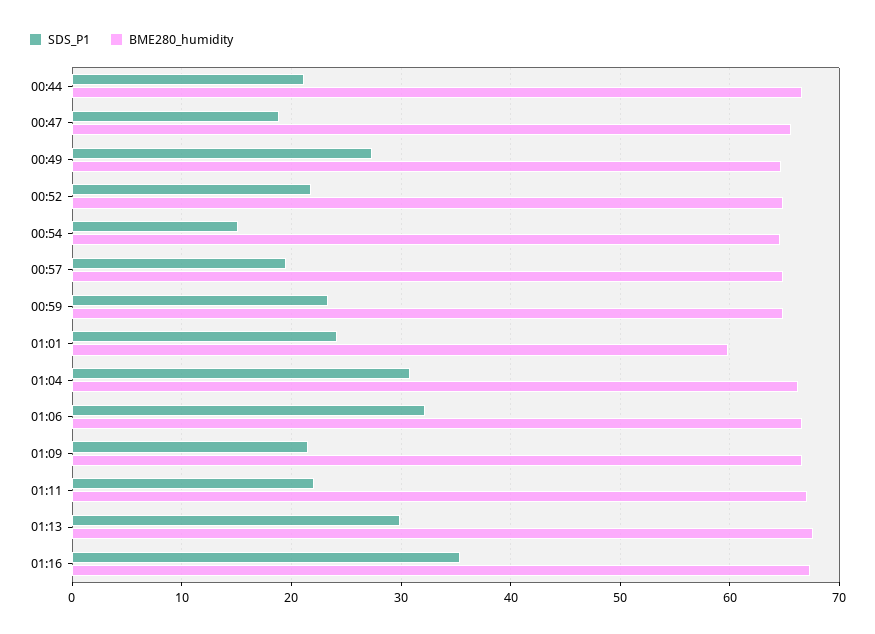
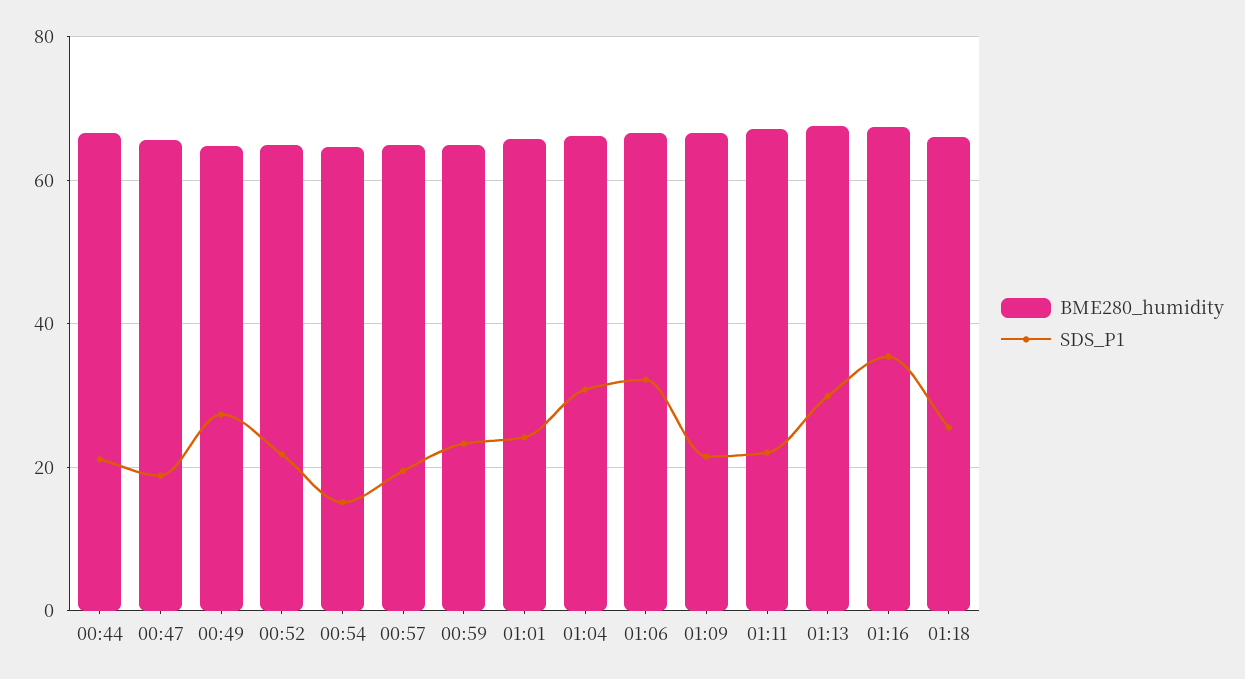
BME280_humidity, 01:01: 60 -> 66
BME280_humidity, 01:18: none -> 66
SDS_P1, 01:18: none -> 26

